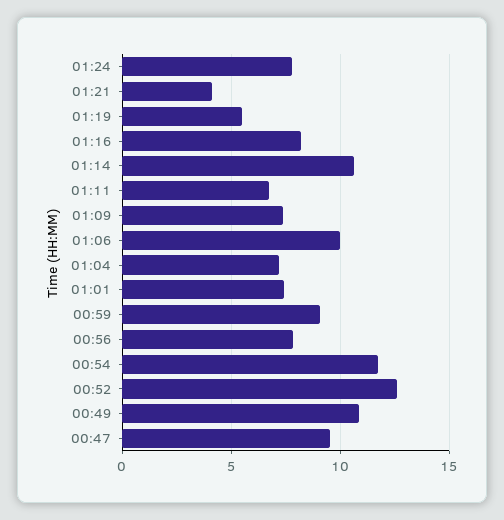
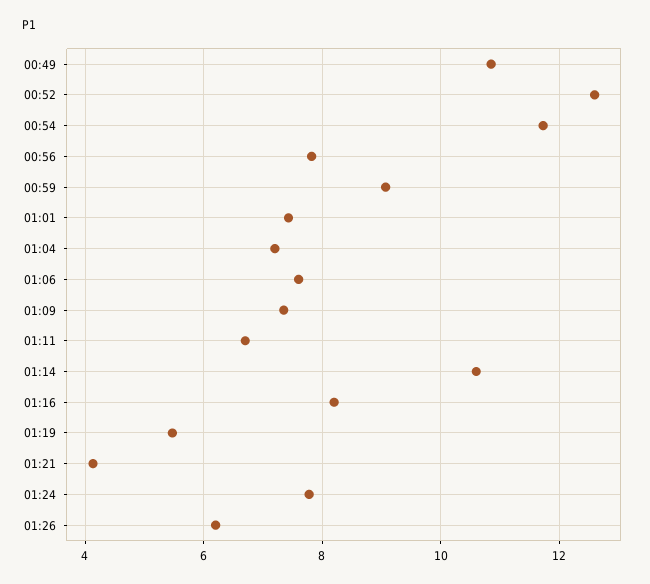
01:06: 10 -> 7.6
00:47: 9.5 -> none
01:26: none -> 6.2

